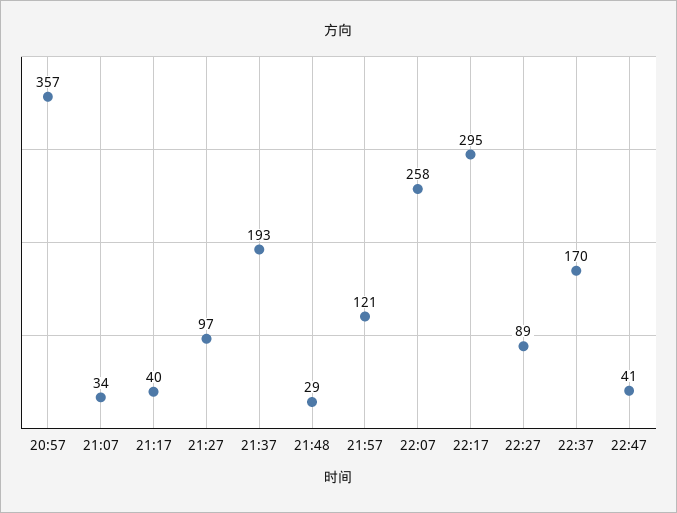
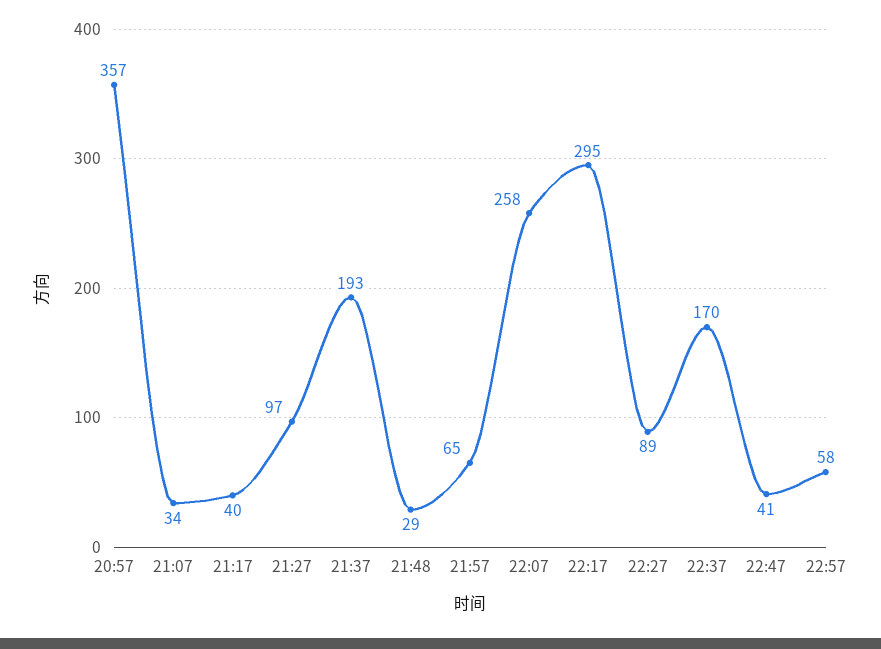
21:57: 121 -> 65
22:57: none -> 58

